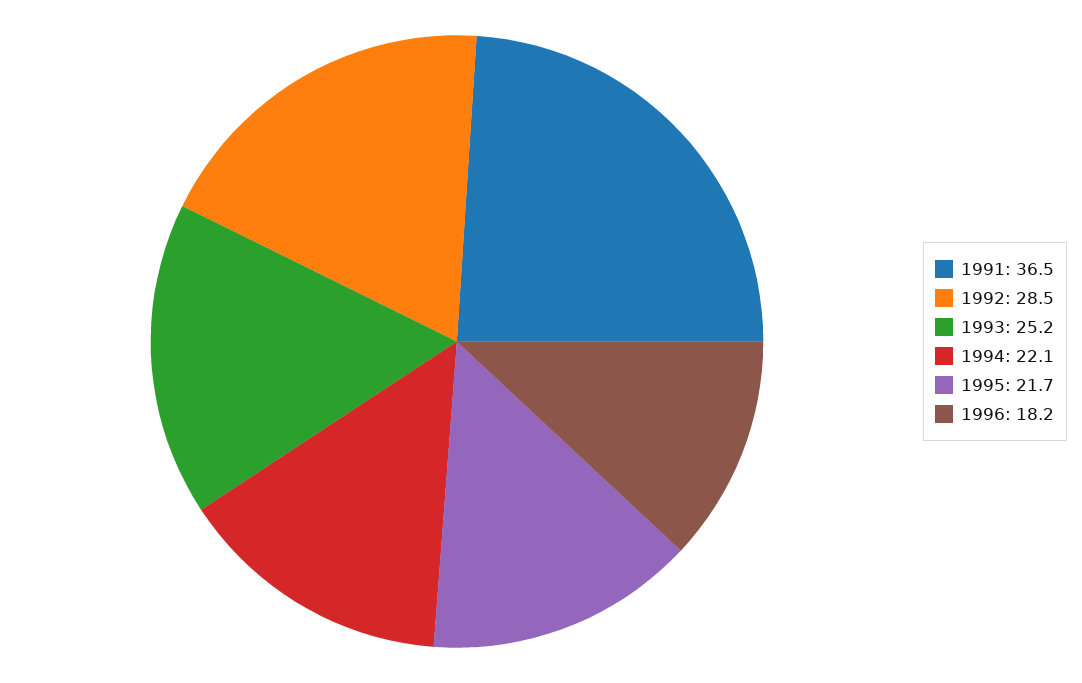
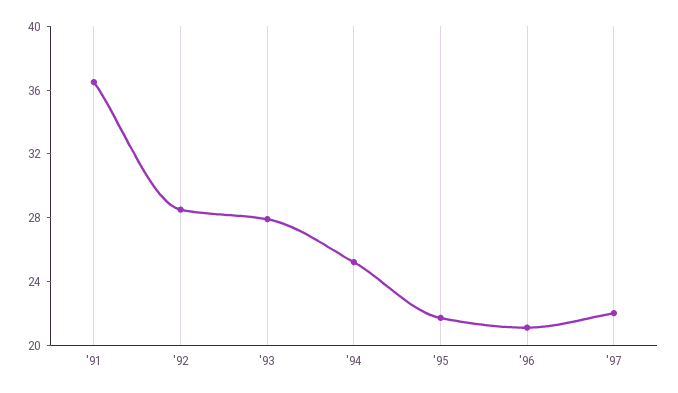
1993: 25.2 -> 28
1994: 22.1 -> 25
1996: 18.2 -> 21
'97: none -> 22

